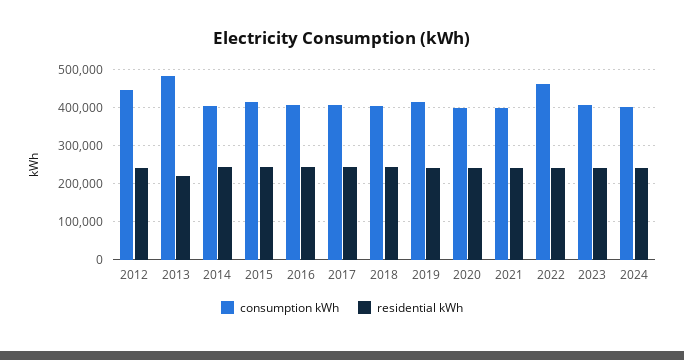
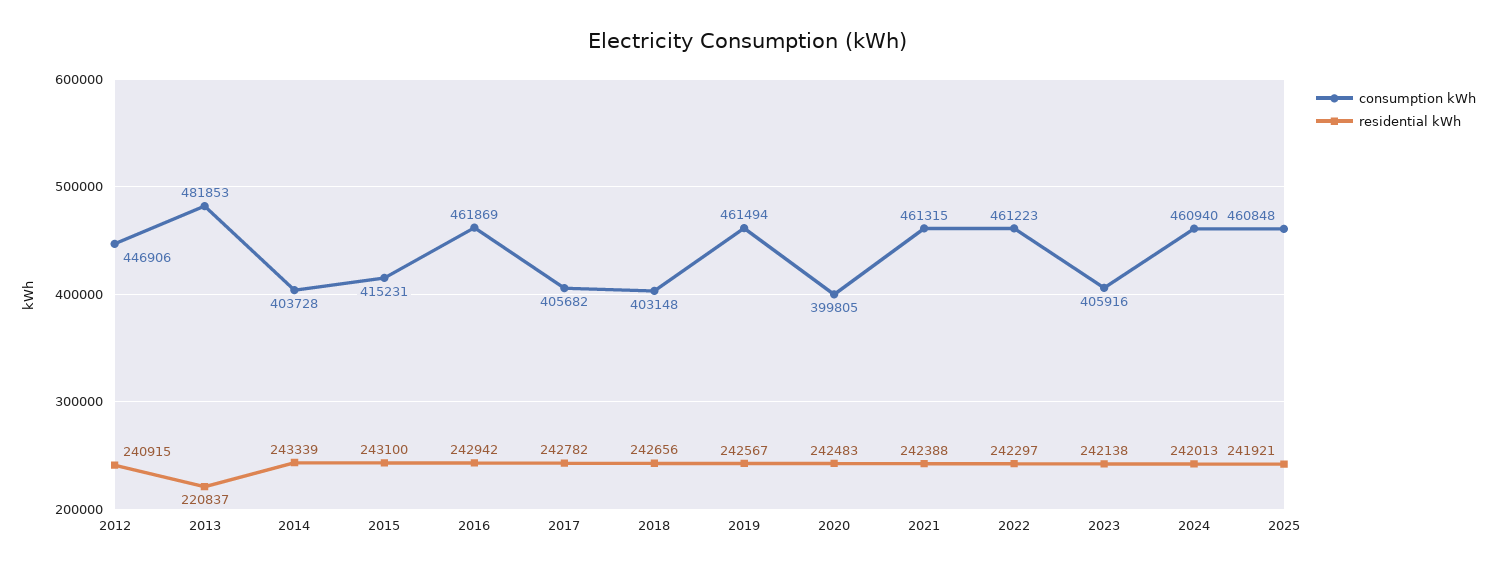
consumption kWh, 2016: 400000 -> 461869
consumption kWh, 2019: 420000 -> 461494
consumption kWh, 2021: 400000 -> 461315
consumption kWh, 2024: 400000 -> 460940
consumption kWh, 2025: none -> 460848
residential kWh, 2025: none -> 241921

